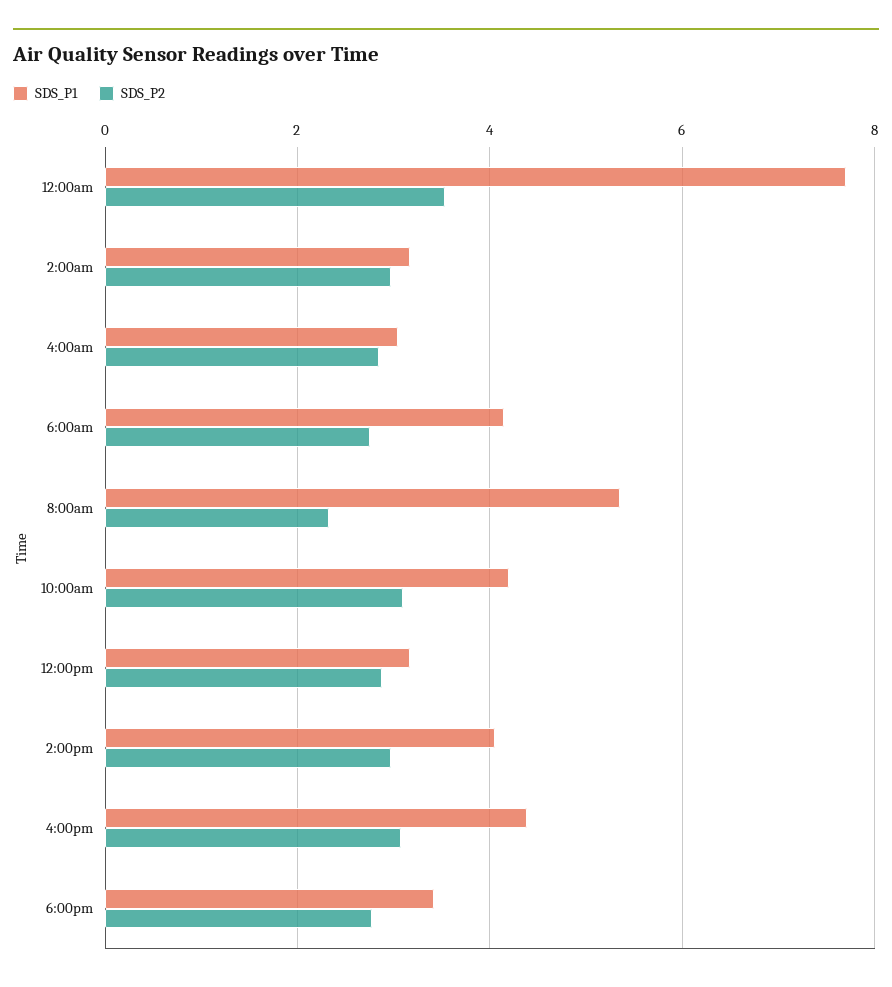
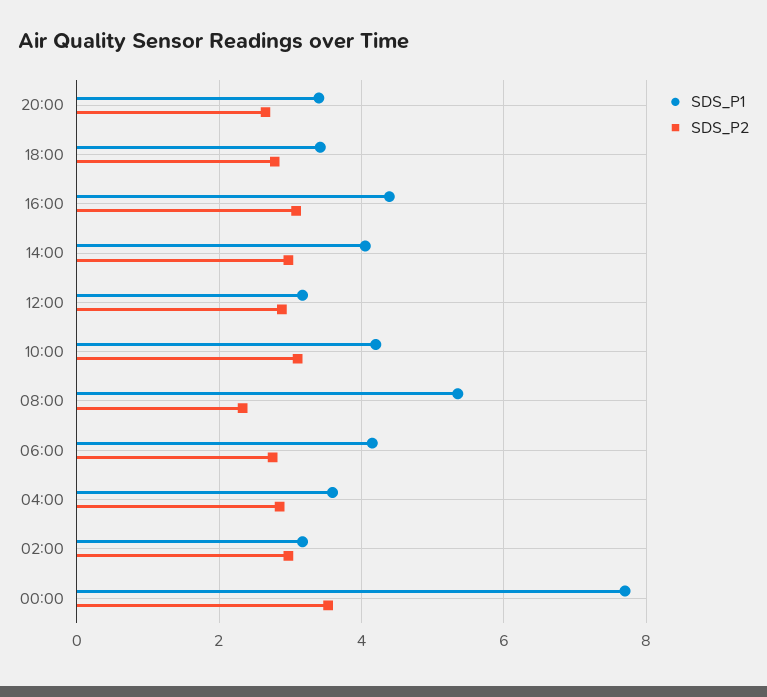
SDS_P1, 4:00am: 3 -> 3.6
SDS_P1, 20:00: none -> 3.4
SDS_P2, 20:00: none -> 2.6

